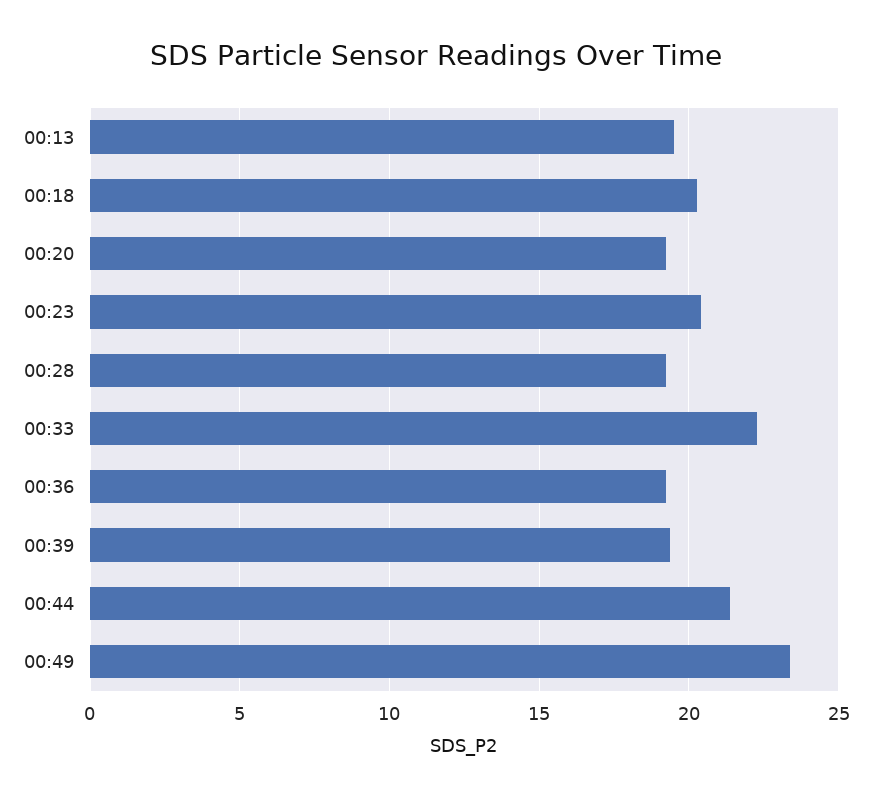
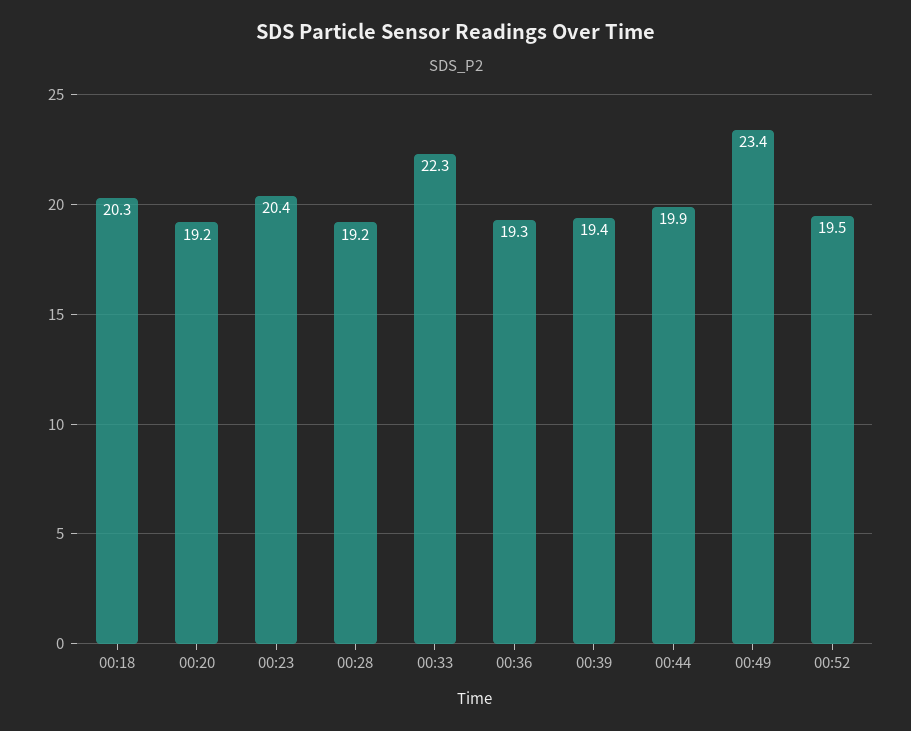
00:13: 19.5 -> none
00:44: 21.5 -> 19.9
00:52: none -> 19.5

